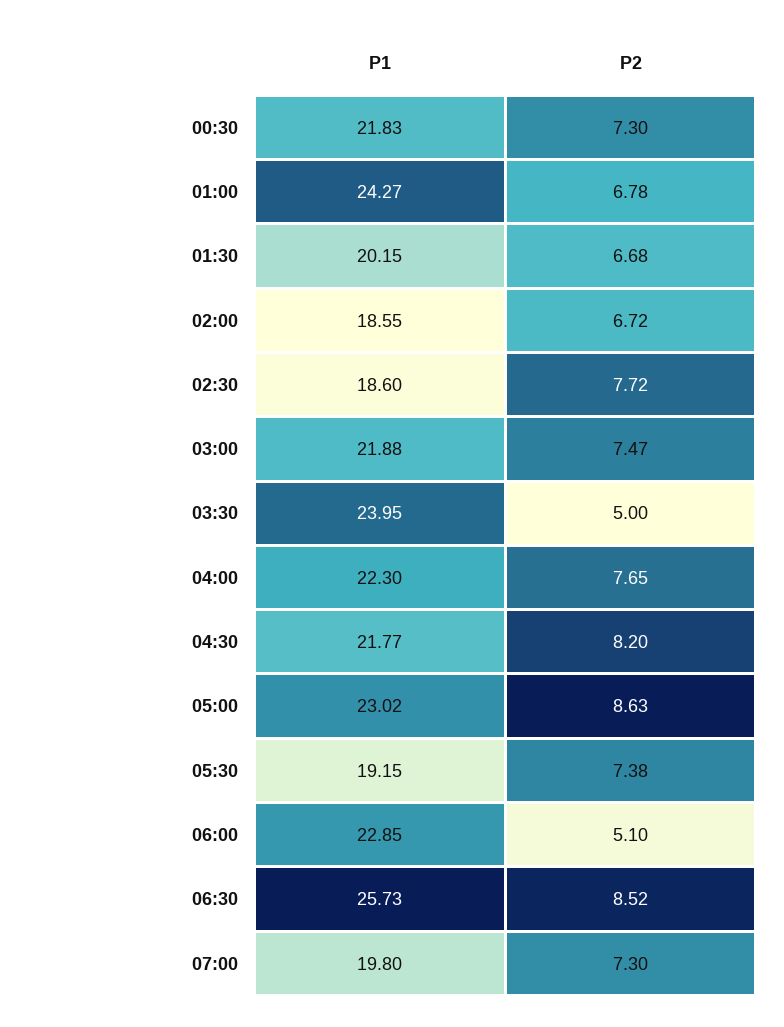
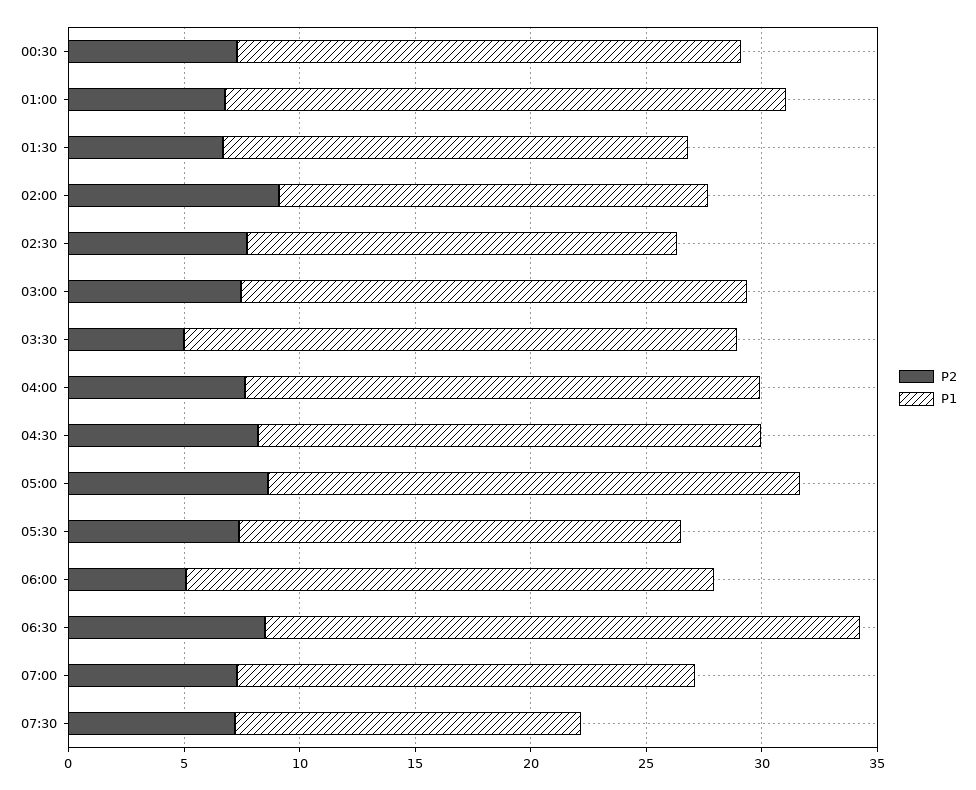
P2, 02:00: 6.72 -> 9
P2, 07:30: none -> 7
P1, 07:30: none -> 15

